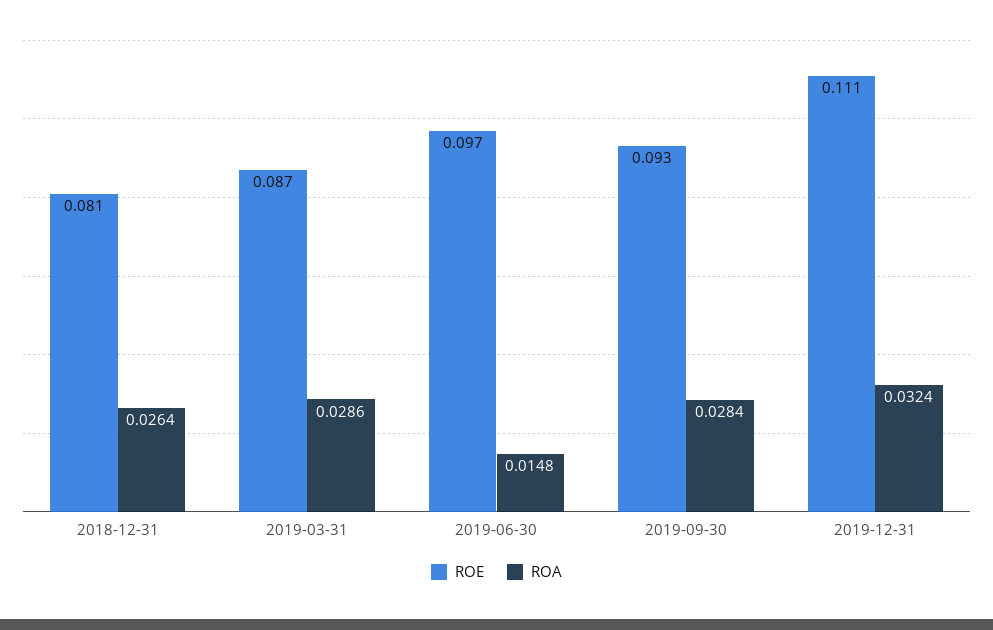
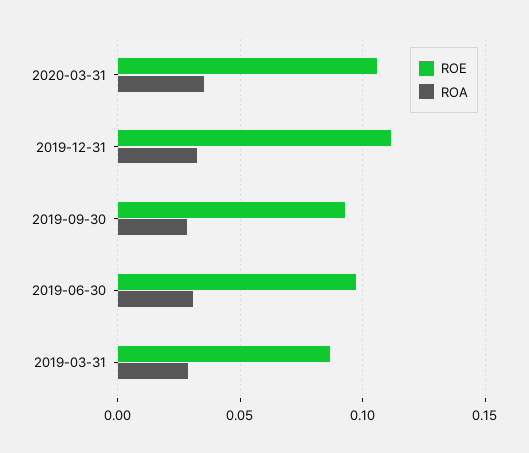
ROE, 2018-12-31: 0.081 -> none
ROA, 2018-12-31: 0.0264 -> none
ROA, 2019-06-30: 0.0148 -> 0.03
ROE, 2020-03-31: none -> 0.105
ROA, 2020-03-31: none -> 0.035

